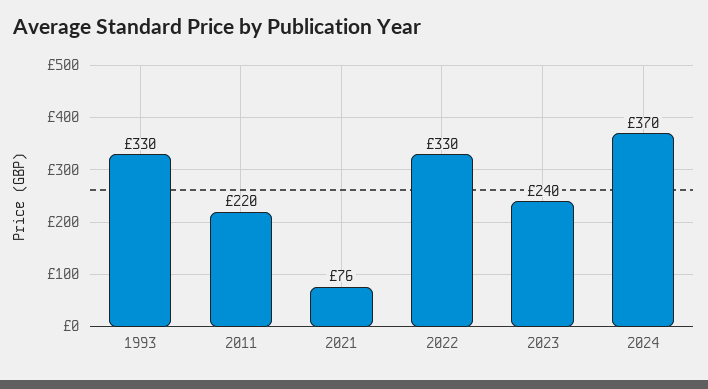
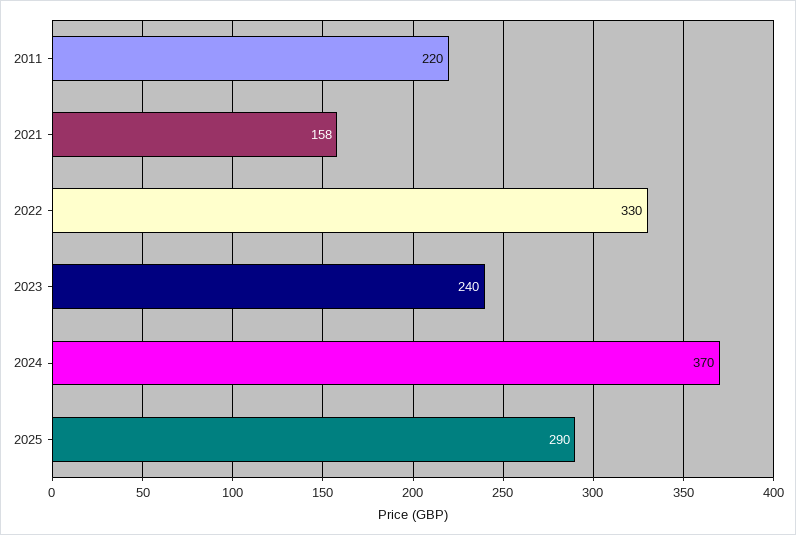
1993: 330 -> none
2021: 76 -> 158
2025: none -> 290

